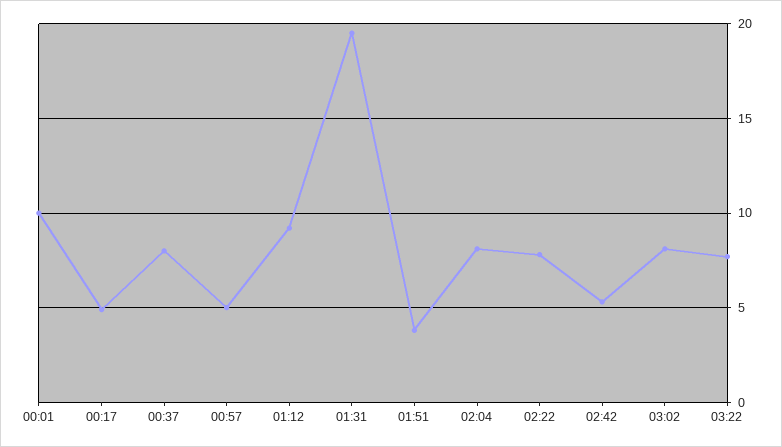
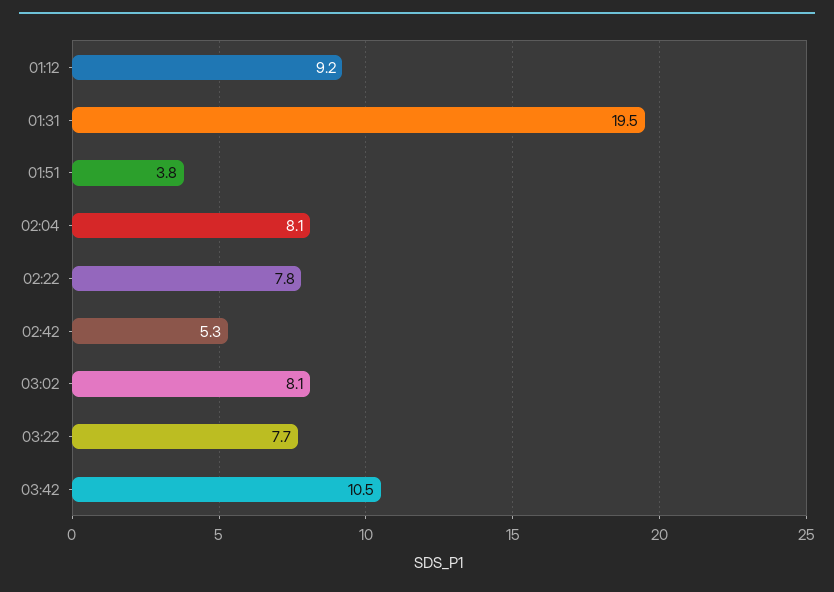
00:01: 10 -> none
00:17: 5 -> none
00:37: 8 -> none
00:57: 5 -> none
03:42: none -> 10.5

